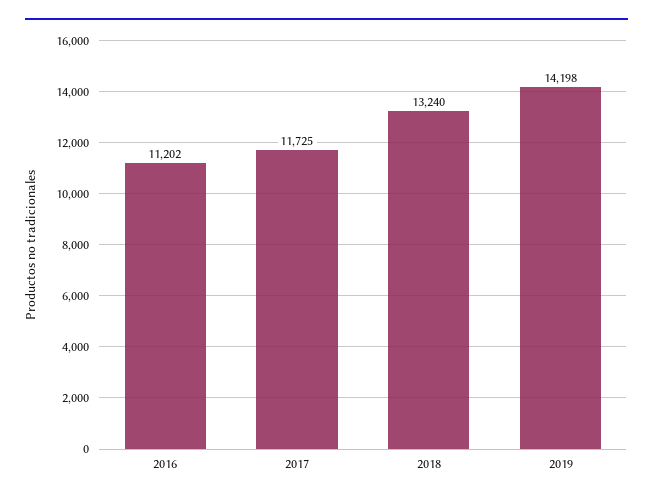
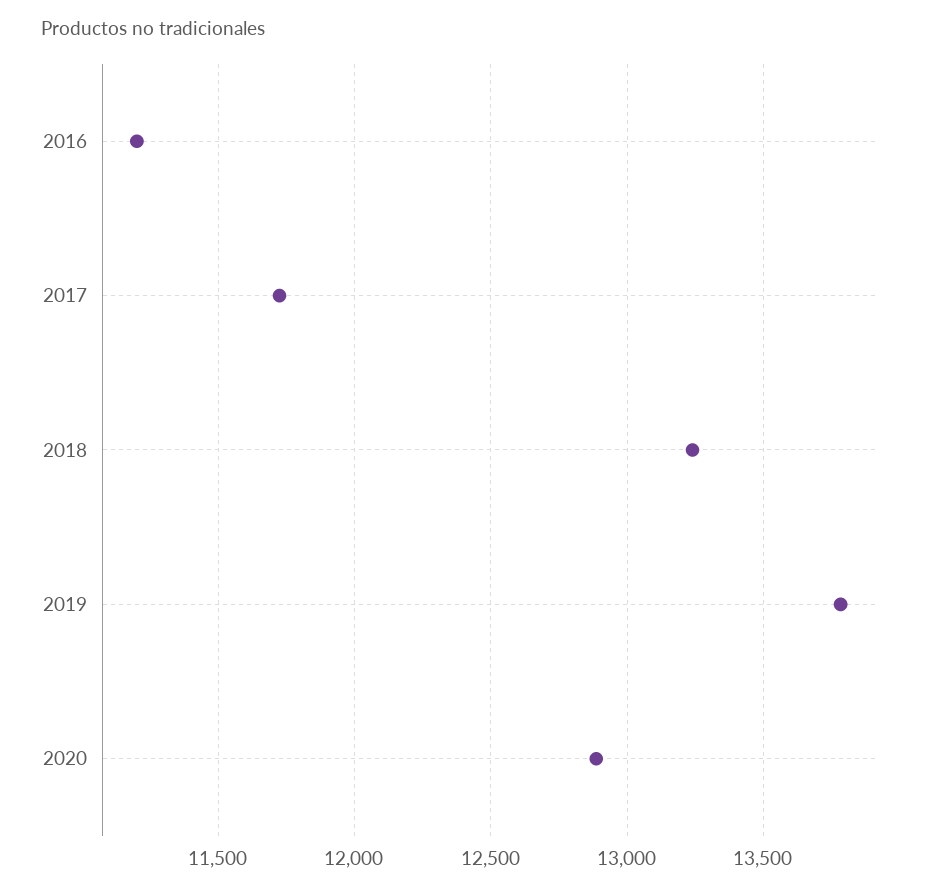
2019: 14198 -> 13800
2020: none -> 12900

